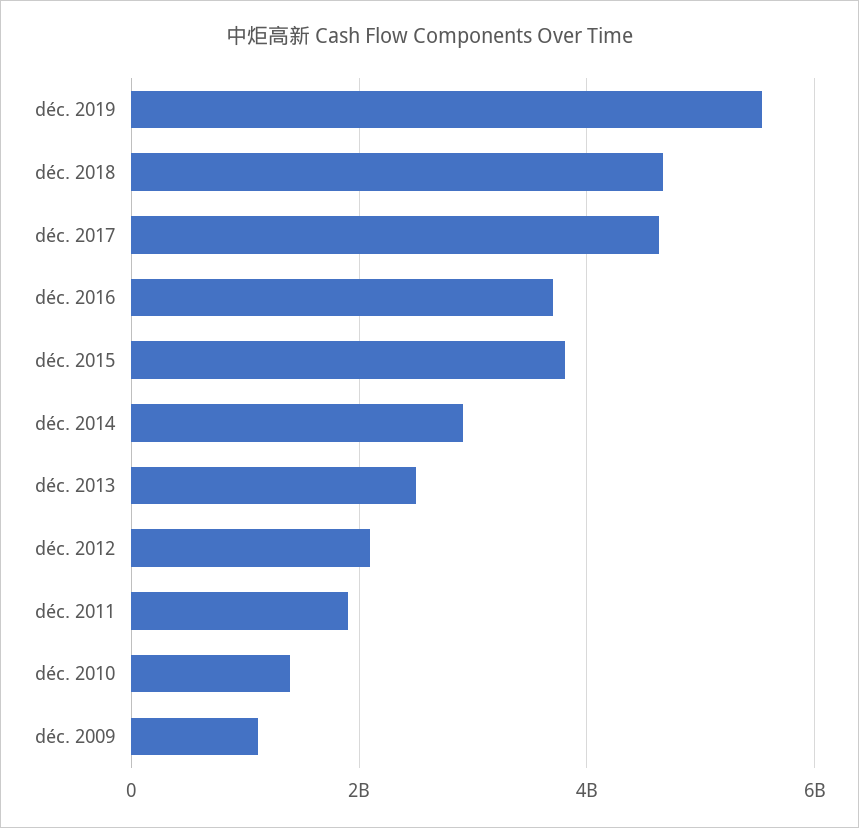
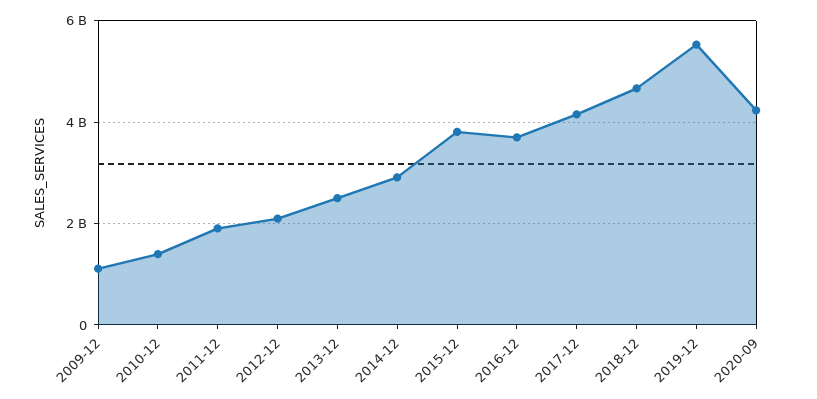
déc. 2017: 4600000000 -> 4200000000
2020-09: none -> 4200000000

